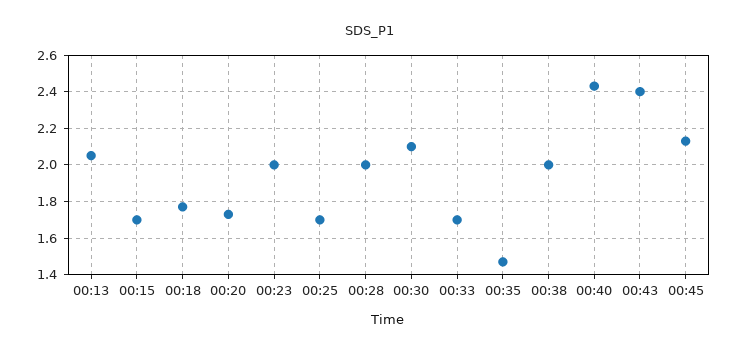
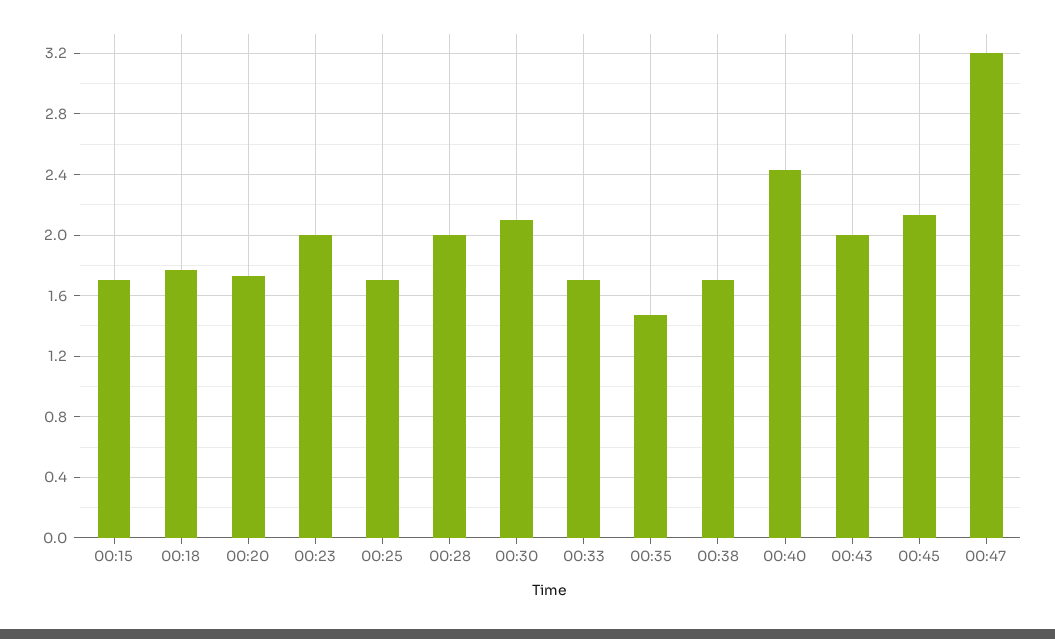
00:13: 2.05 -> none
00:38: 2 -> 1.7
00:43: 2.4 -> 2
00:47: none -> 3.2

